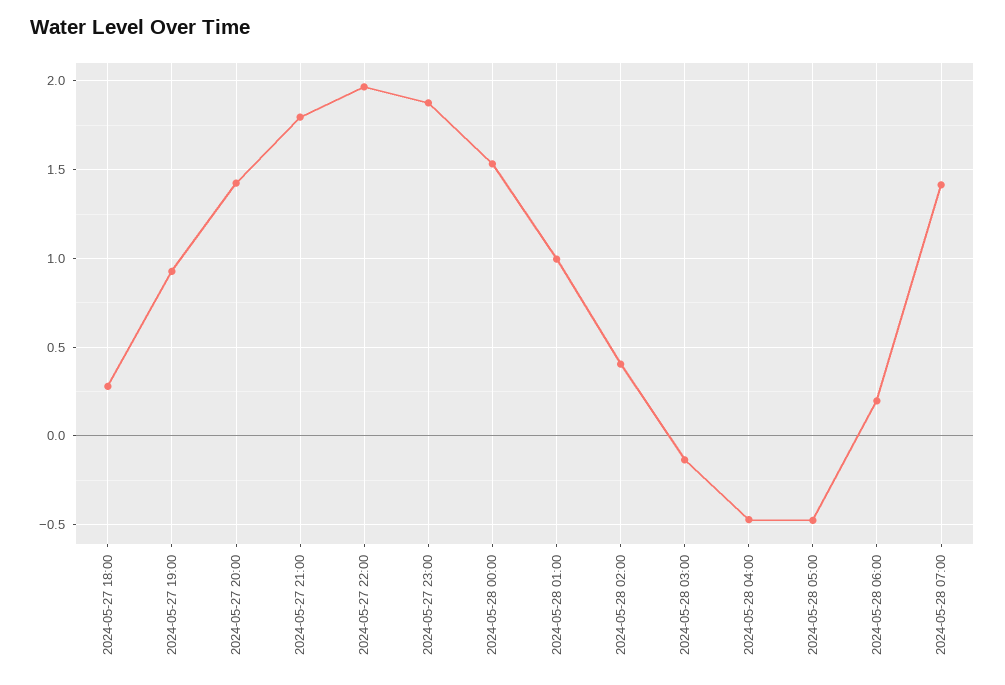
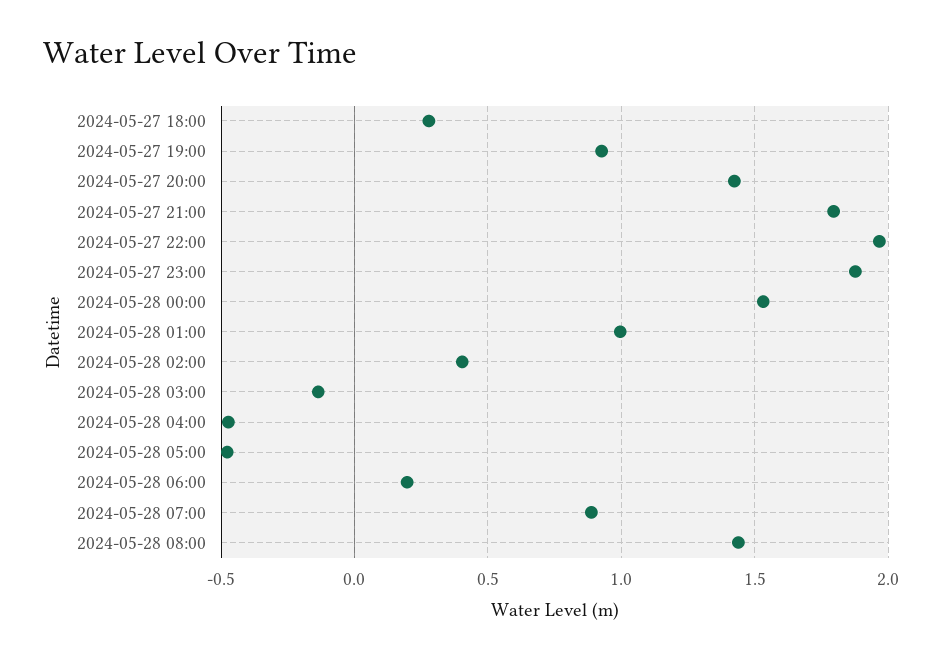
2024-05-28 07:00: 1.4 -> 0.9
2024-05-28 08:00: none -> 1.45

